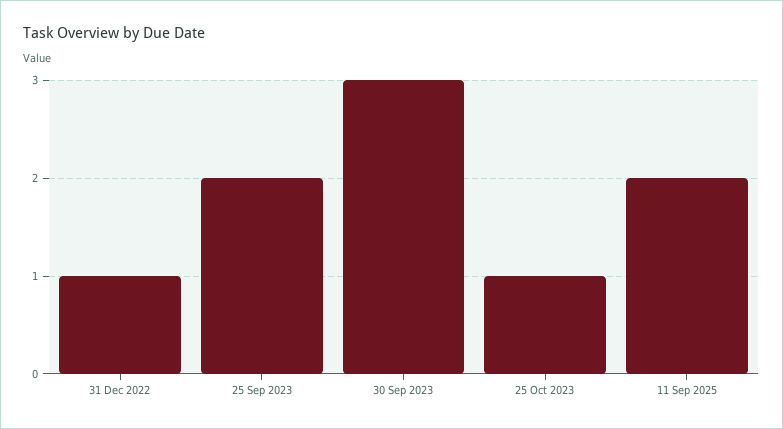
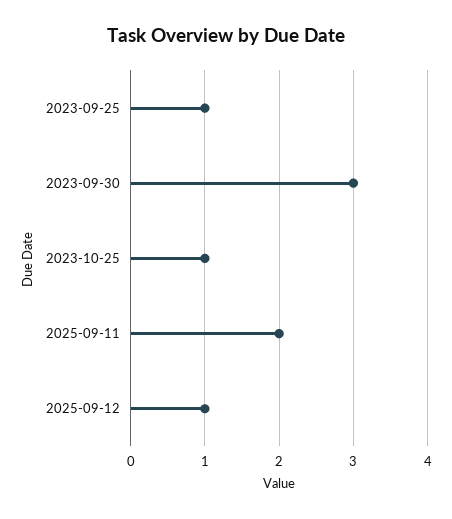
31 Dec 2022: 1 -> none
25 Sep 2023: 2 -> 1
2025-09-12: none -> 1

